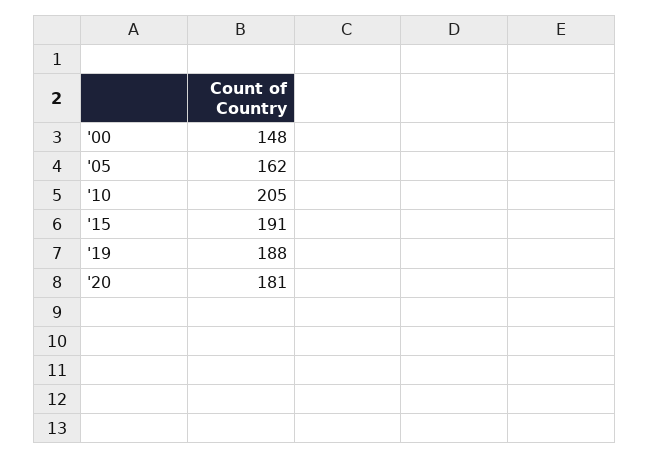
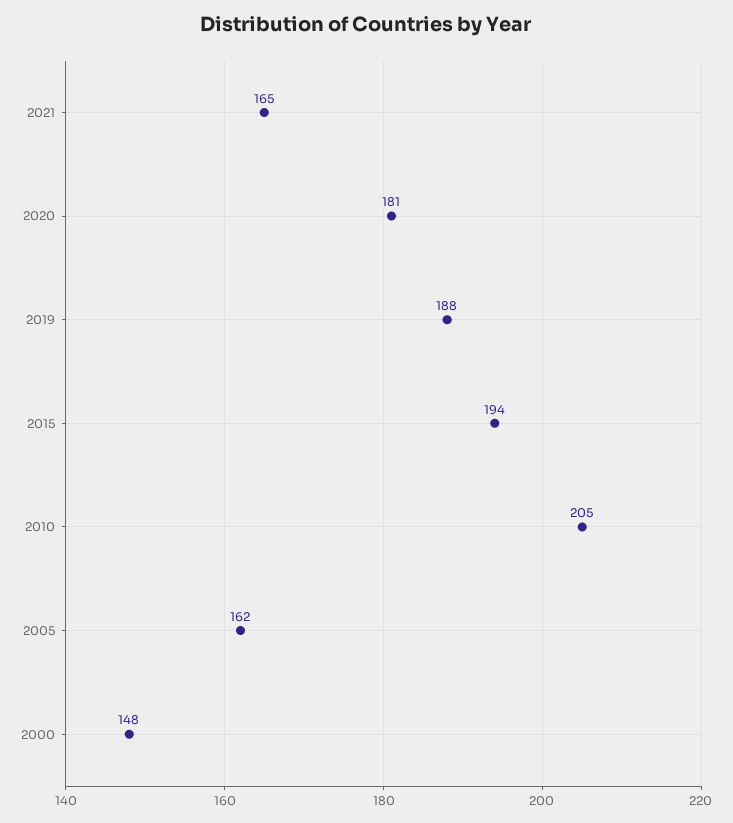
'15: 191 -> 194
2021: none -> 165

